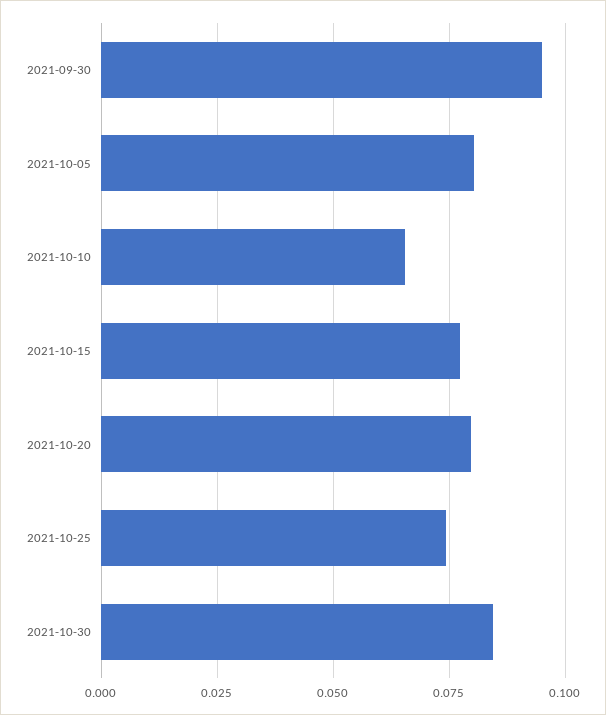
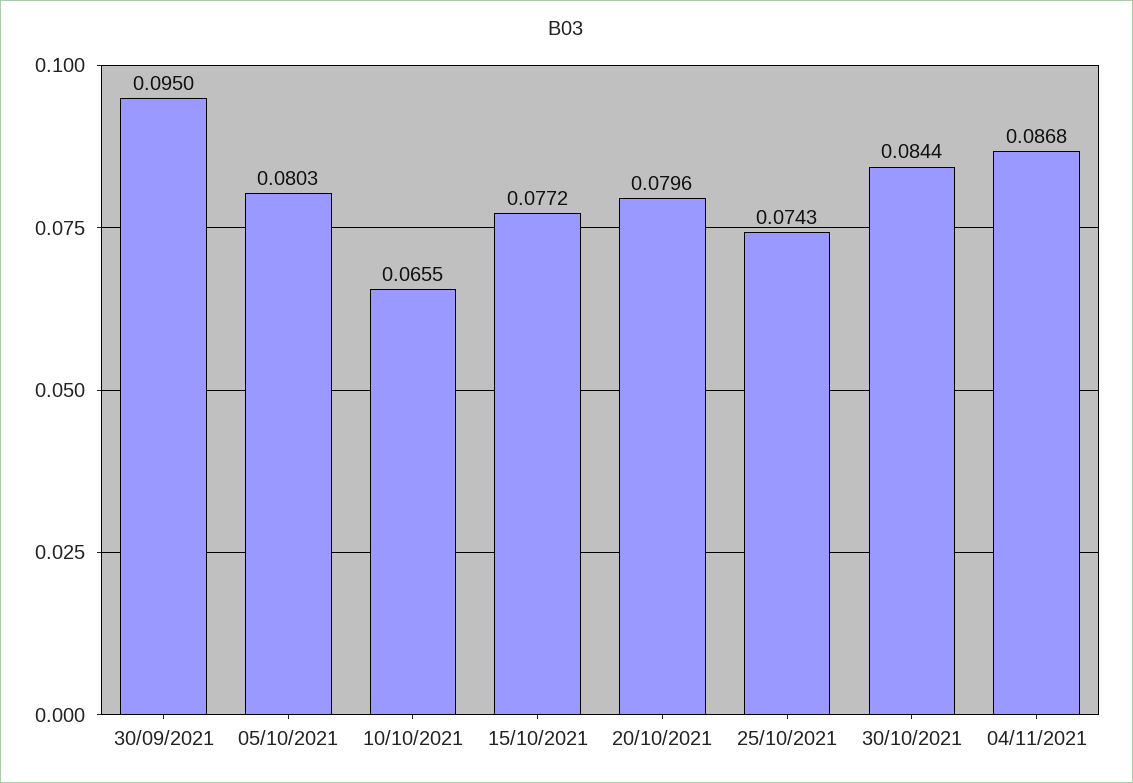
04/11/2021: none -> 0.0868

